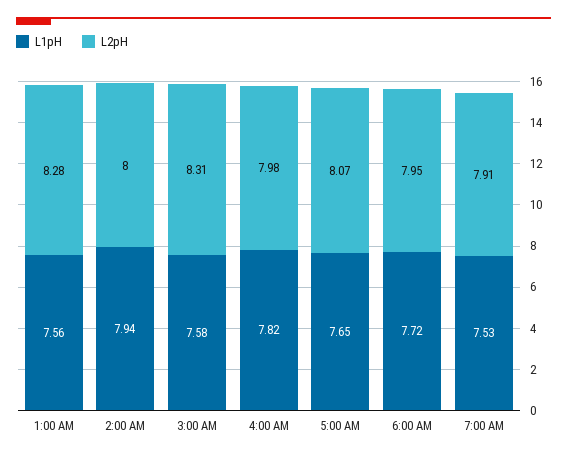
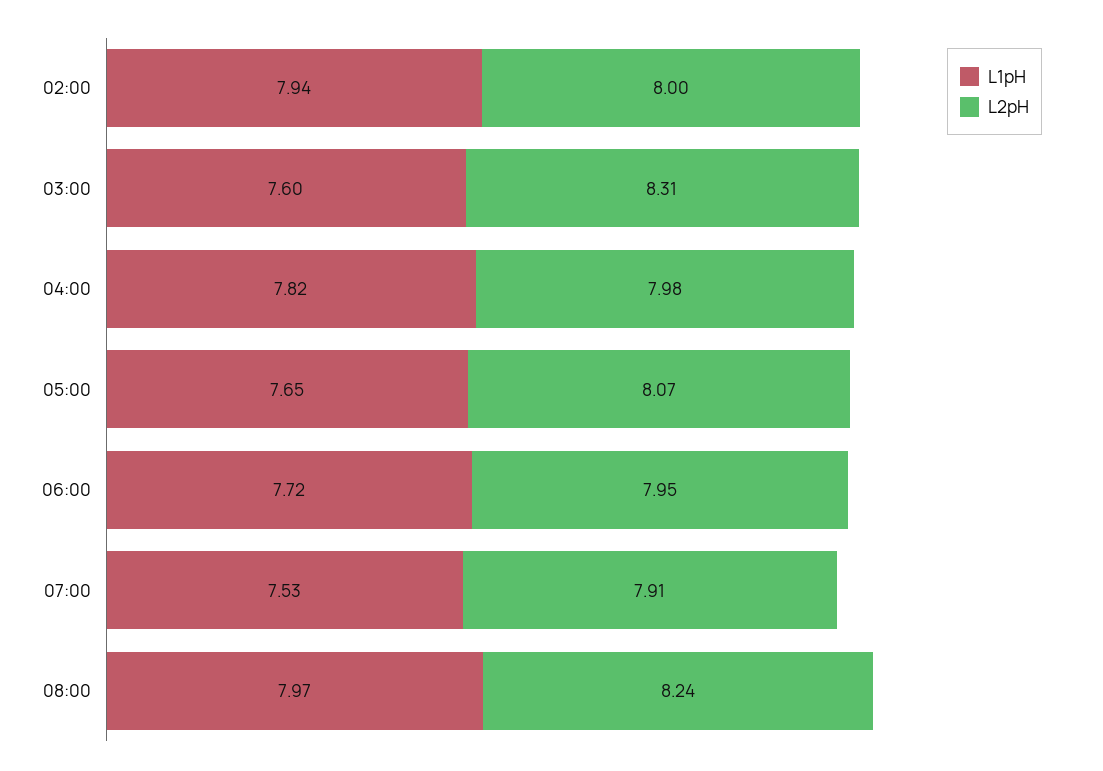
L1pH, 1:00 AM: 7.56 -> none
L2pH, 1:00 AM: 8.28 -> none
L1pH, 3:00 AM: 7.58 -> 7.6
L1pH, 08:00: none -> 7.97
L2pH, 08:00: none -> 8.24

